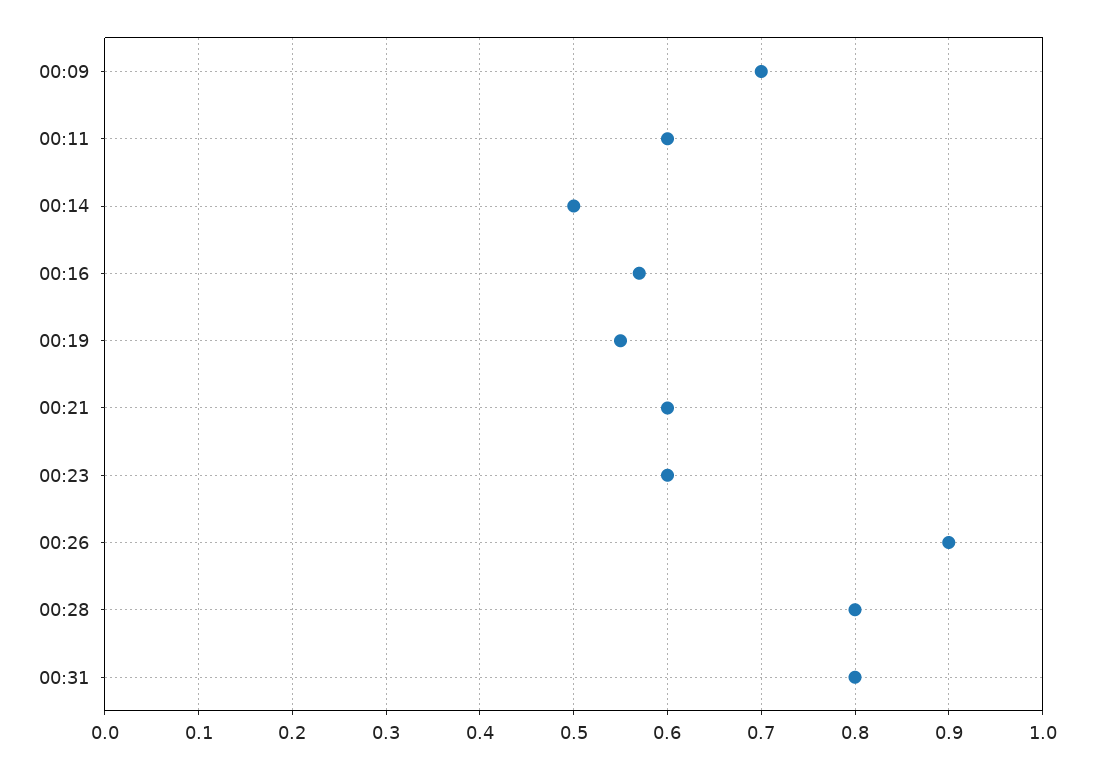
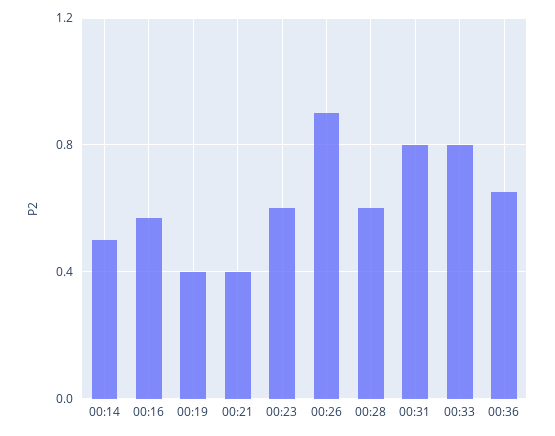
00:09: 0.7 -> none
00:11: 0.6 -> none
00:19: 0.55 -> 0.4
00:21: 0.6 -> 0.4
00:28: 0.8 -> 0.6
00:33: none -> 0.8
00:36: none -> 0.65

